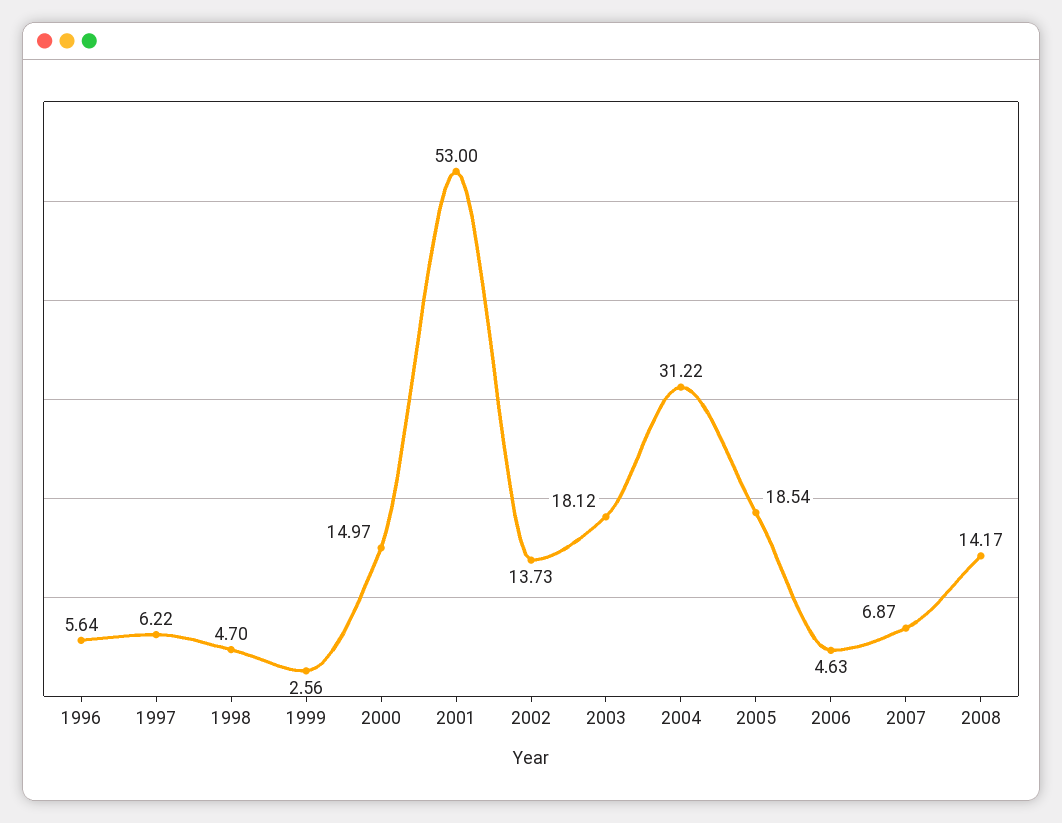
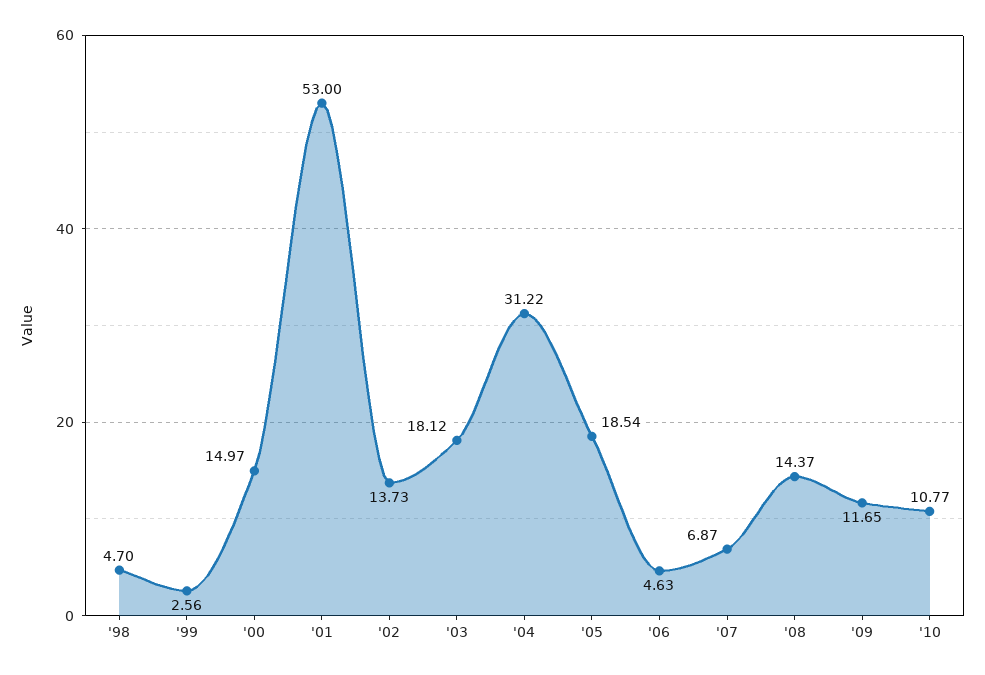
1996: 5.64 -> none
1997: 6.22 -> none
2008: 14.17 -> 14.37
'09: none -> 11.65
'10: none -> 10.77

